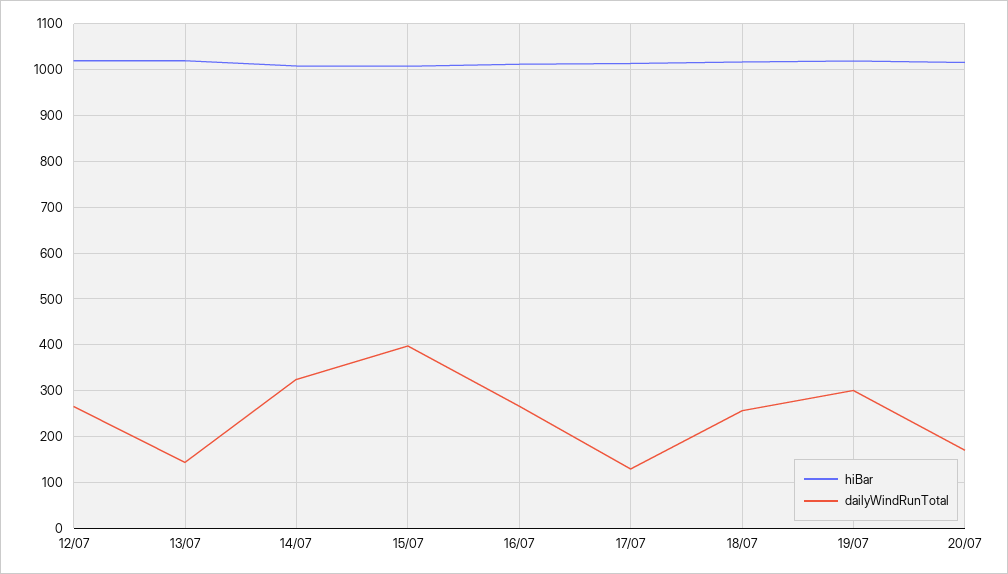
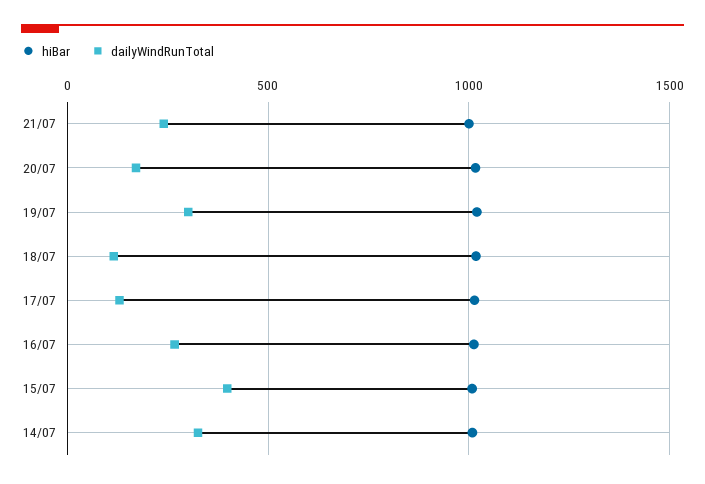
hiBar, 12/07: 1020 -> none
dailyWindRunTotal, 12/07: 260 -> none
hiBar, 13/07: 1020 -> none
dailyWindRunTotal, 13/07: 140 -> none
dailyWindRunTotal, 18/07: 260 -> 100
hiBar, 21/07: none -> 1000
dailyWindRunTotal, 21/07: none -> 250

